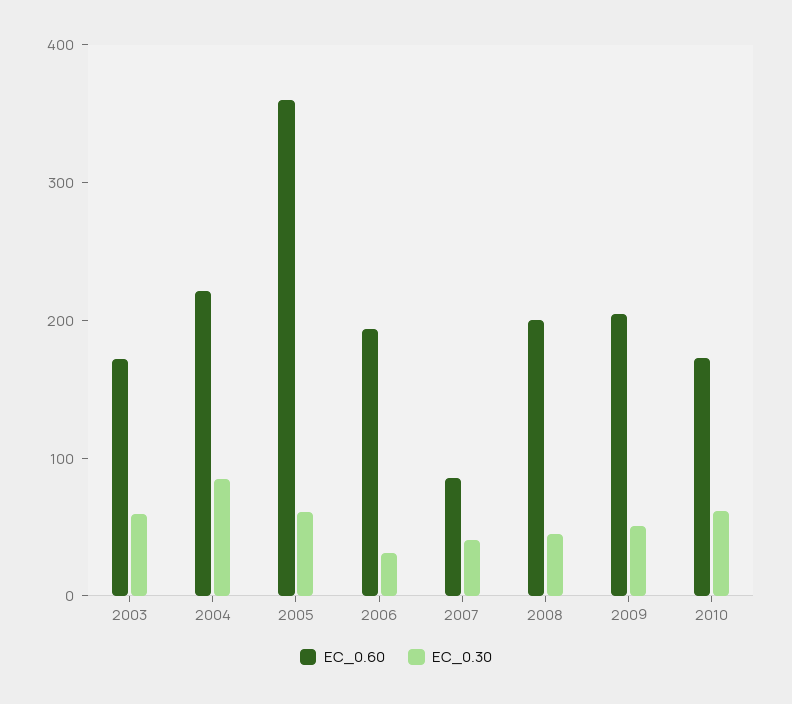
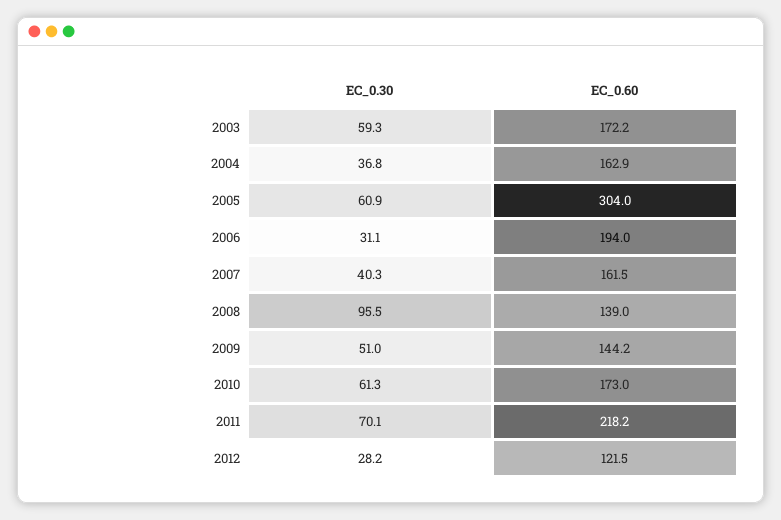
EC_0.60, 2004: 220 -> 162.9
EC_0.30, 2004: 80 -> 36.8
EC_0.60, 2005: 360 -> 304
EC_0.60, 2007: 80 -> 161.5
EC_0.60, 2008: 200 -> 139
EC_0.30, 2008: 40 -> 95.5
EC_0.60, 2009: 200 -> 144.2
EC_0.30, 2011: none -> 70.1
EC_0.60, 2011: none -> 218.2
EC_0.30, 2012: none -> 28.2
EC_0.60, 2012: none -> 121.5

